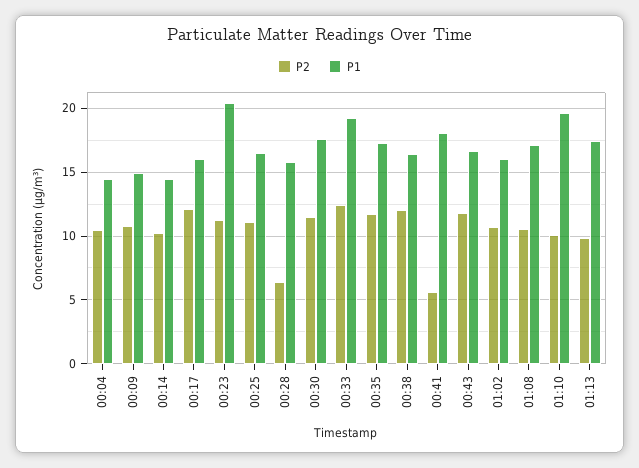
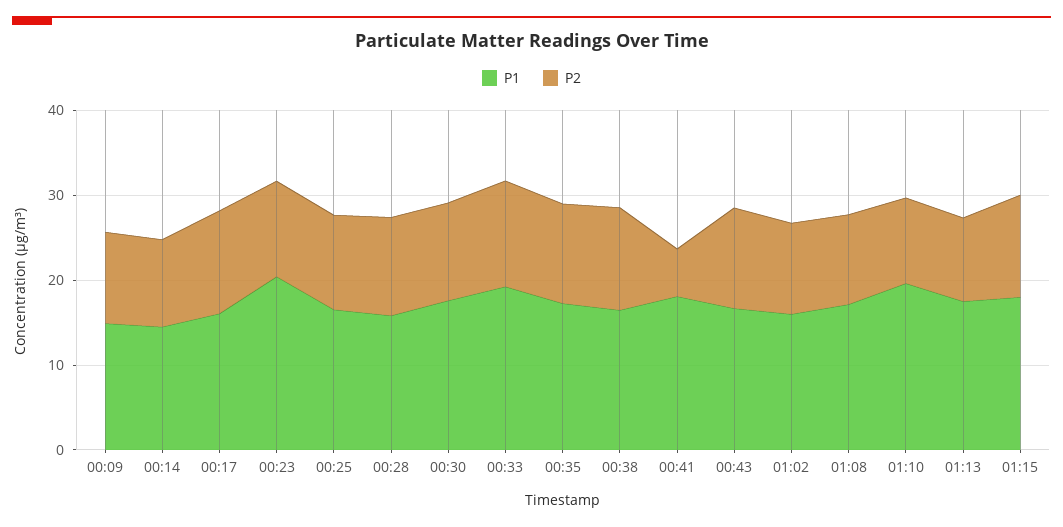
P2, 00:04: 10.5 -> none
P1, 00:04: 14.5 -> none
P2, 00:28: 6.5 -> 12
P1, 01:15: none -> 18
P2, 01:15: none -> 12

